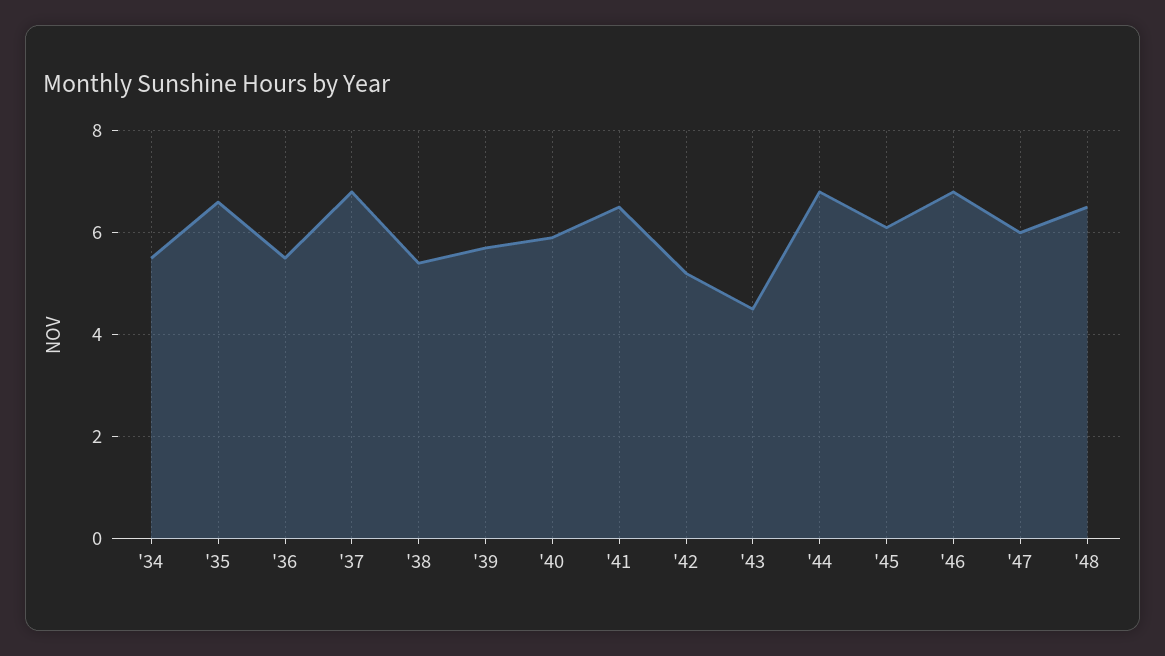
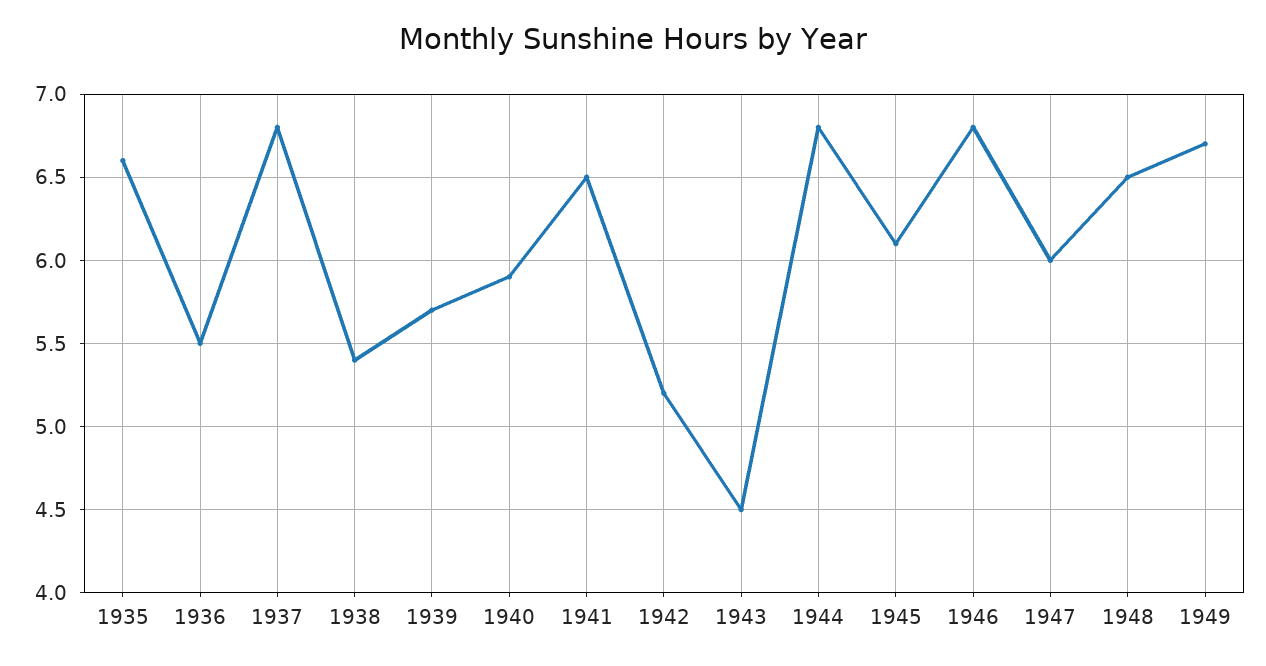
'34: 5.5 -> none
1949: none -> 6.7

